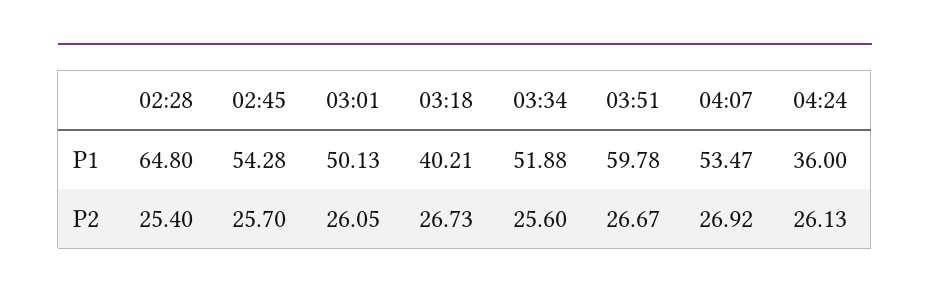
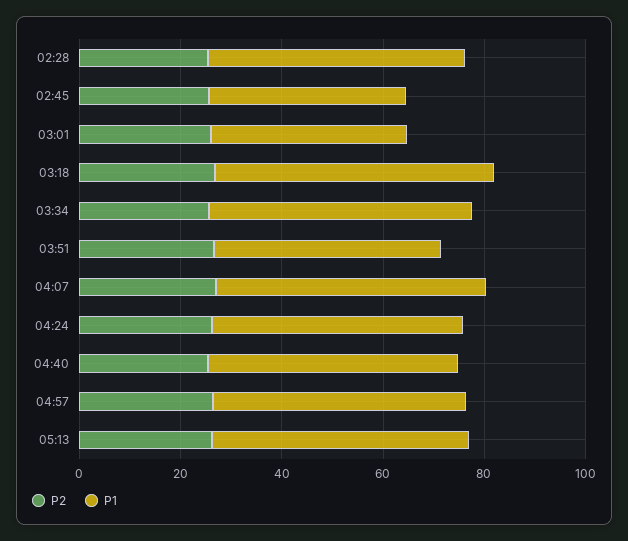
P1, 02:28: 64.8 -> 50
P1, 02:45: 54.28 -> 40
P1, 03:01: 50.13 -> 40
P1, 03:18: 40.21 -> 55
P1, 03:51: 59.78 -> 45
P1, 04:24: 36 -> 50
P2, 04:40: none -> 25
P1, 04:40: none -> 50
P2, 04:57: none -> 25
P1, 04:57: none -> 50
P2, 05:13: none -> 25
P1, 05:13: none -> 50

